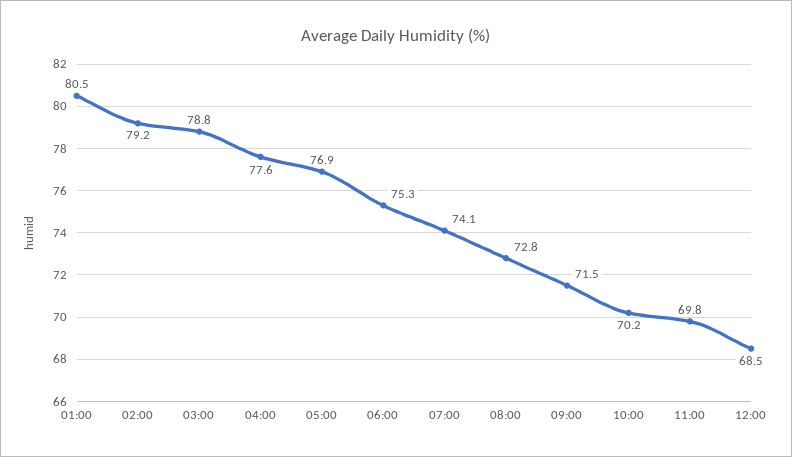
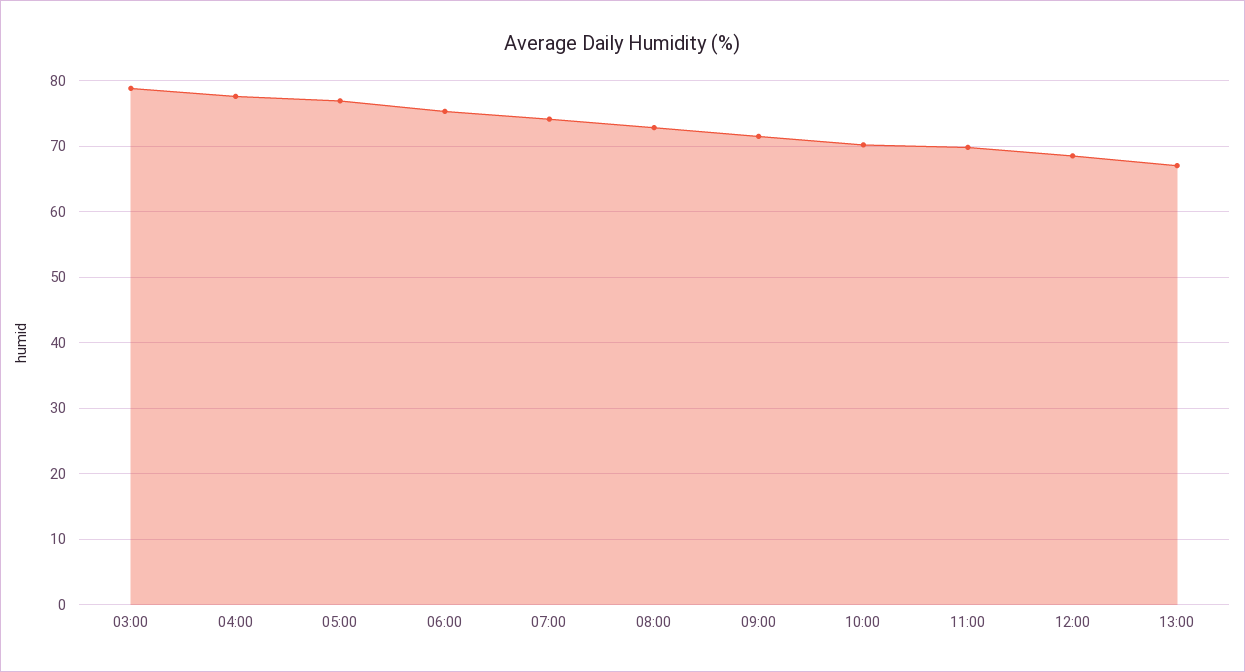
01:00: 80.5 -> none
02:00: 79.2 -> none
13:00: none -> 67

